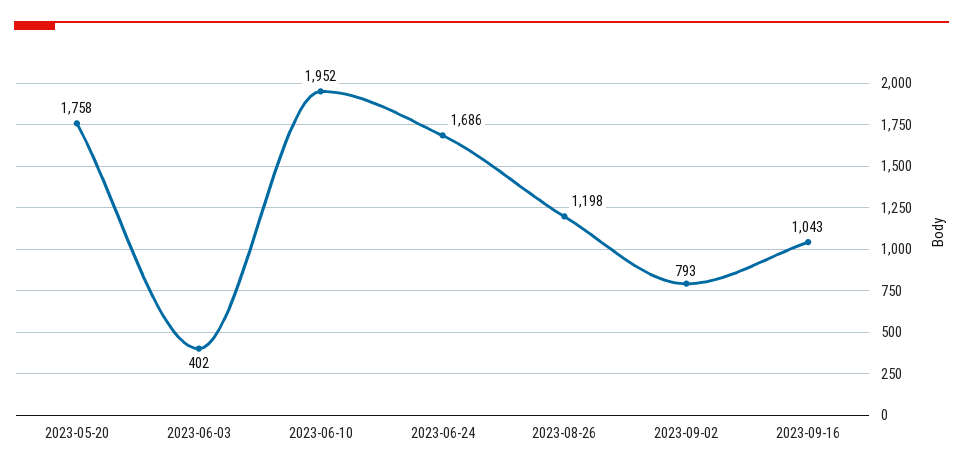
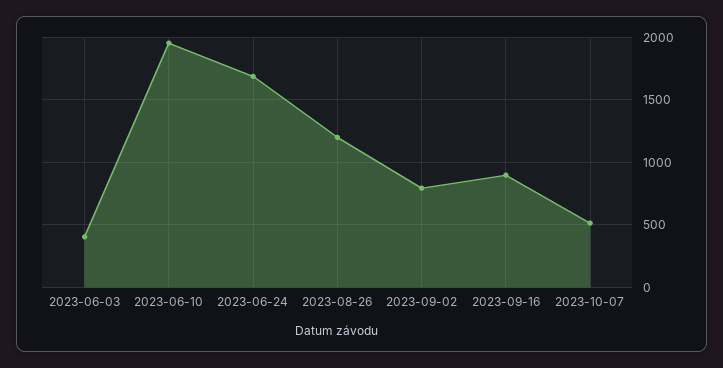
2023-05-20: 1758 -> none
2023-09-16: 1043 -> 900
2023-10-07: none -> 500

